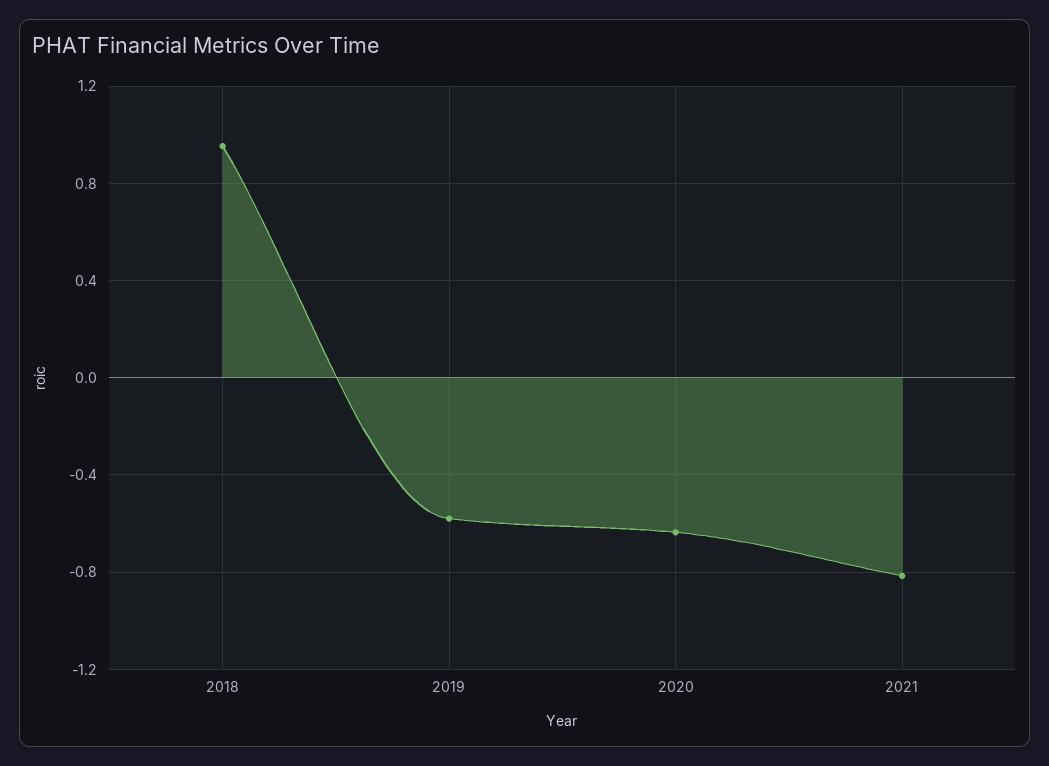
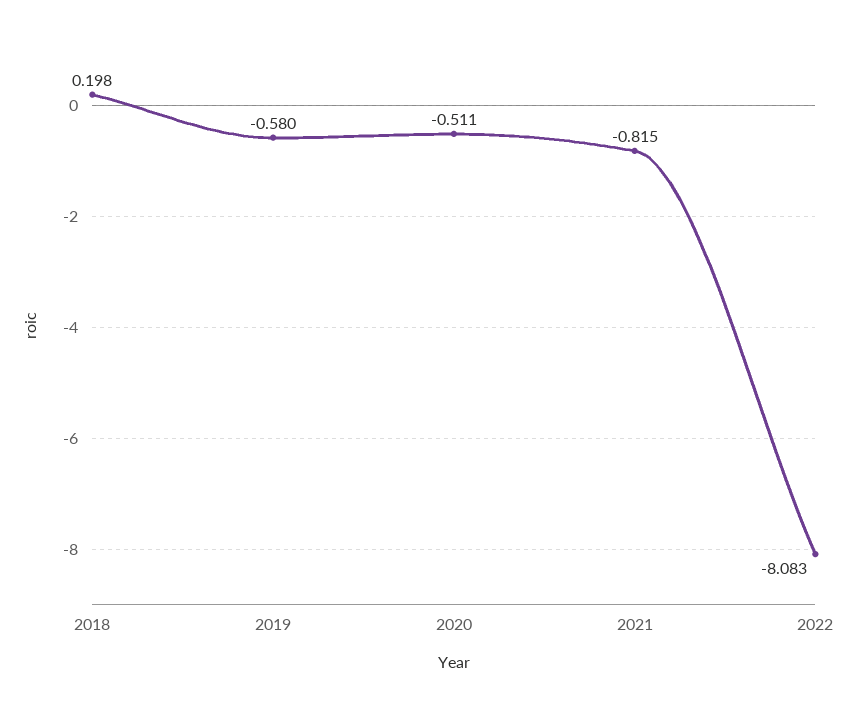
2018: 0.95 -> 0.198
2020: -0.65 -> -0.511
2022: none -> -8.083

